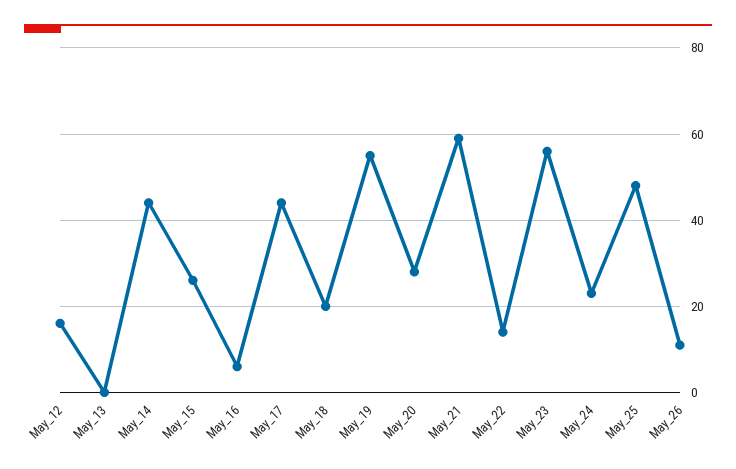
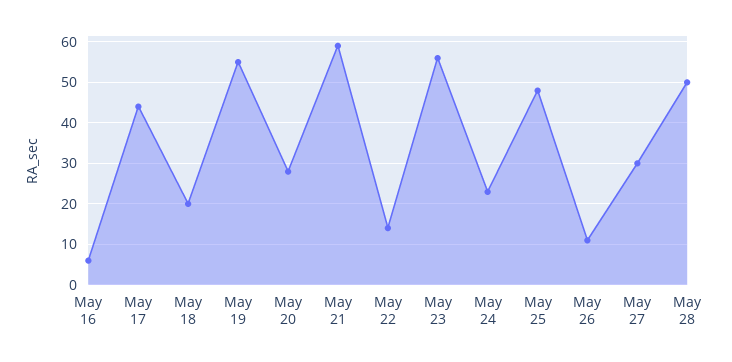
May_12: 15 -> none
May_13: 0 -> none
May_14: 45 -> none
May_15: 25 -> none
May 27: none -> 30
May 28: none -> 50

